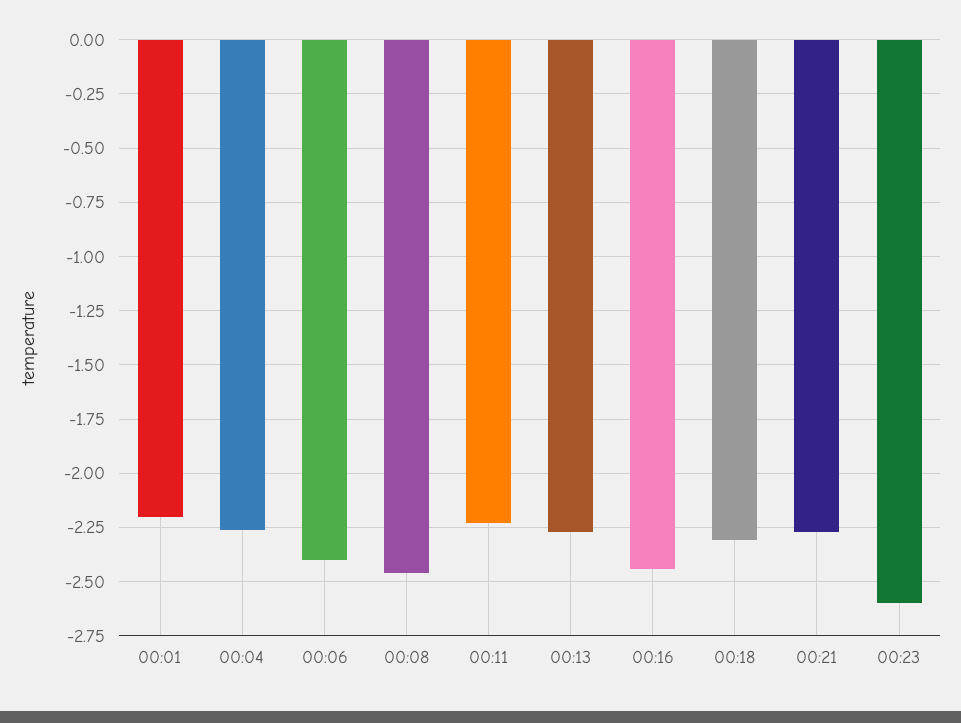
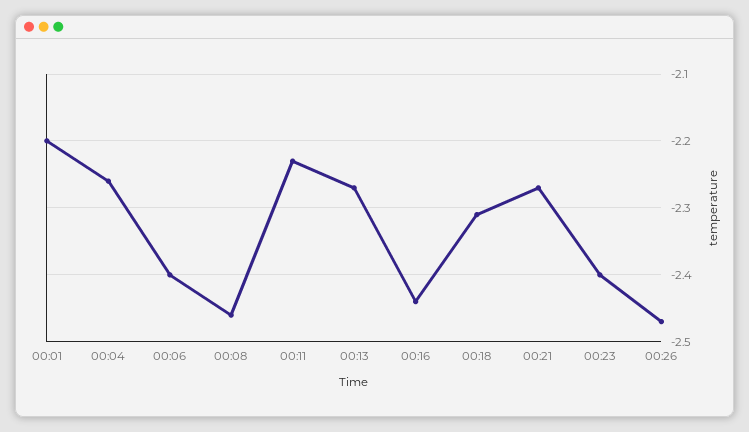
00:23: -2.6 -> -2.4
00:26: none -> -2.47

